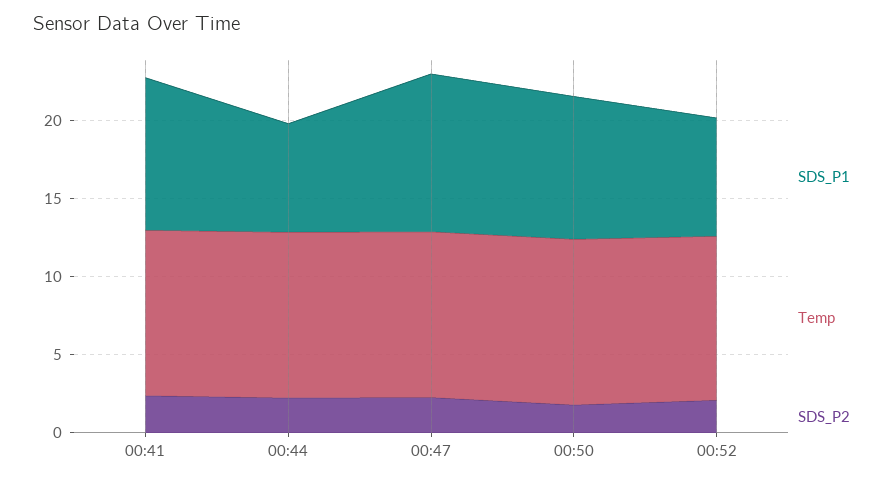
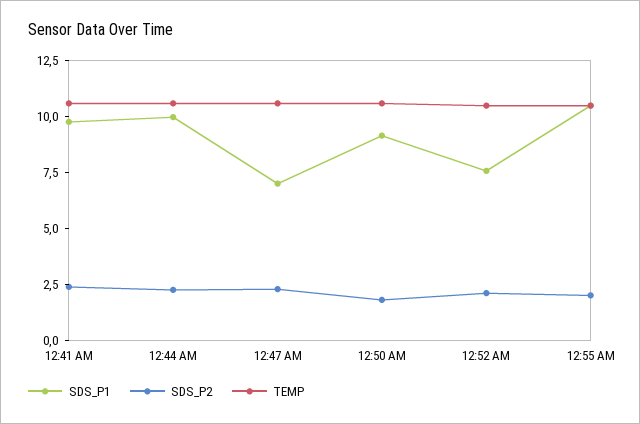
SDS_P1, 00:44: 7 -> 10
SDS_P1, 00:47: 10 -> 7
SDS_P1, 12:55 AM: none -> 10.5
SDS_P2, 12:55 AM: none -> 2
Temp, 12:55 AM: none -> 10.5

